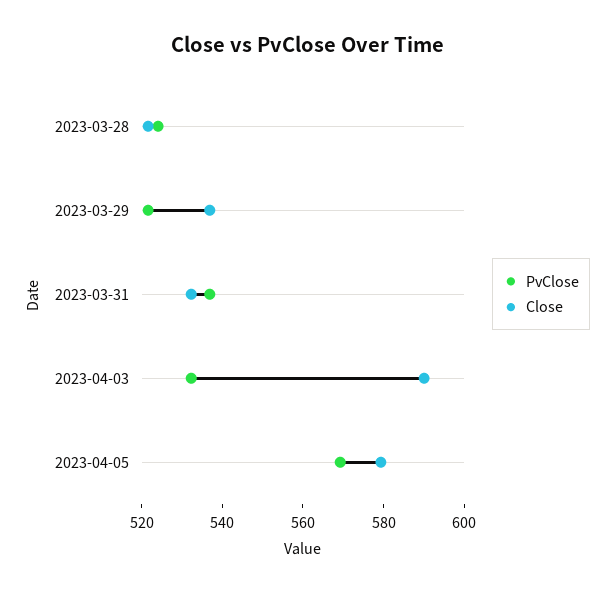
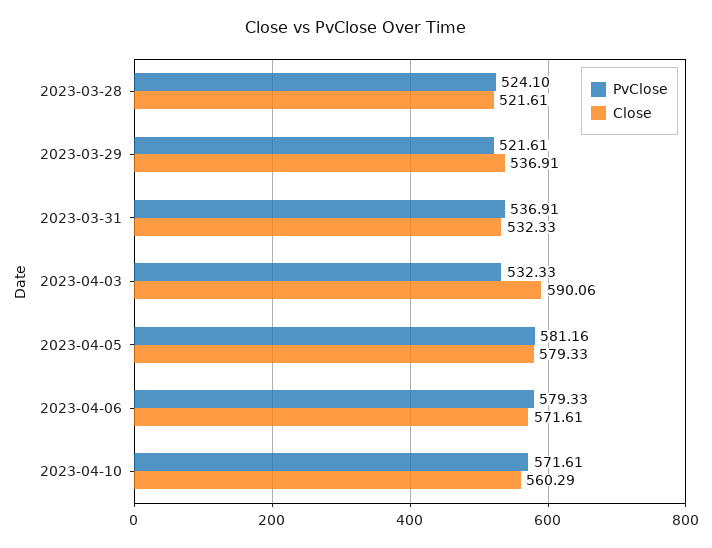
PvClose, 2023-04-05: 570 -> 581.16
PvClose, 2023-04-06: none -> 579.33
Close, 2023-04-06: none -> 571.61
PvClose, 2023-04-10: none -> 571.61
Close, 2023-04-10: none -> 560.29

